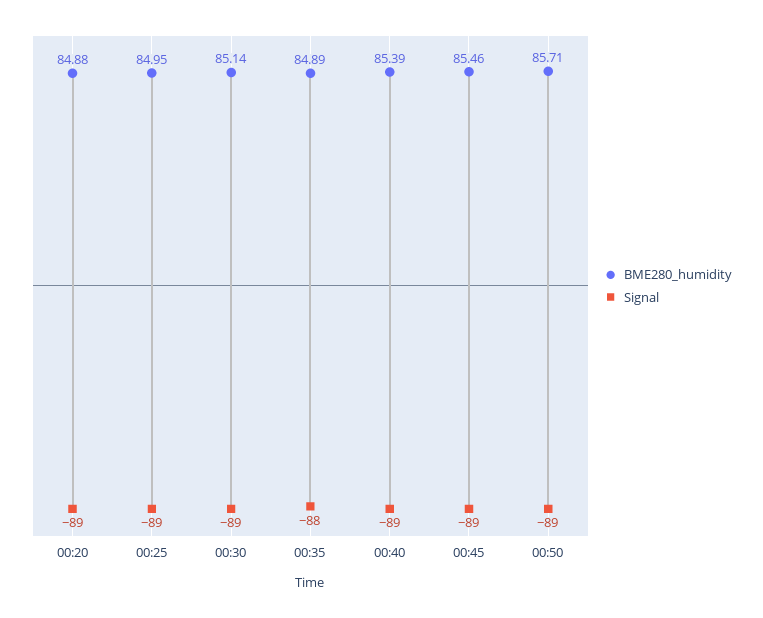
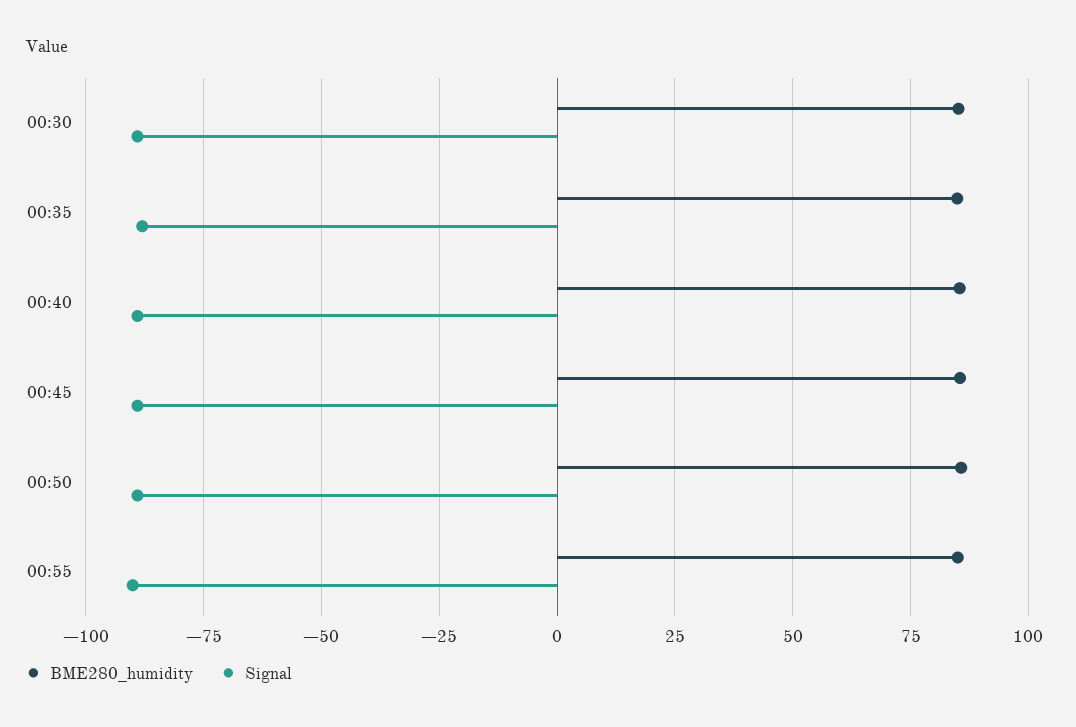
BME280_humidity, 00:20: 84.88 -> none
Signal, 00:20: -89 -> none
BME280_humidity, 00:25: 84.95 -> none
Signal, 00:25: -89 -> none
BME280_humidity, 00:55: none -> 85
Signal, 00:55: none -> -90

